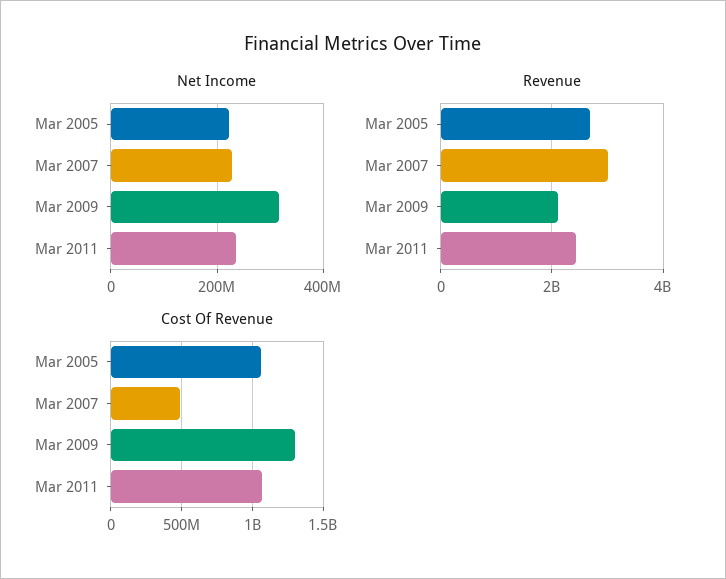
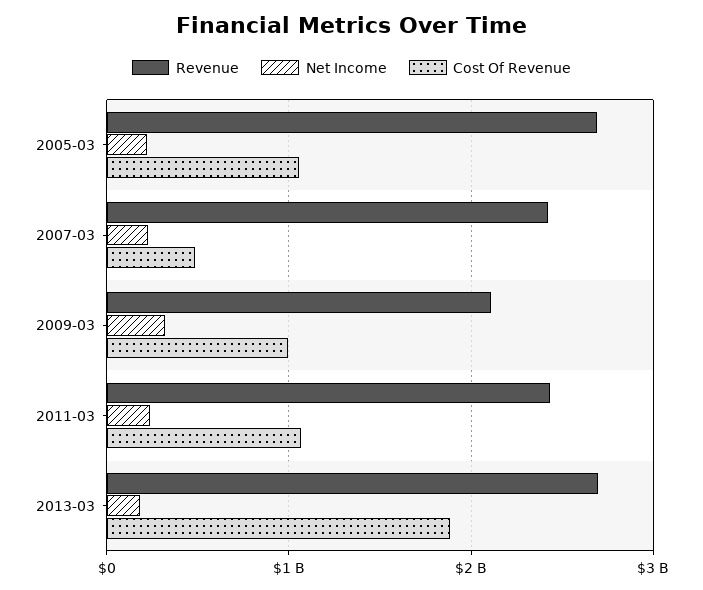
Revenue, Mar 2007: 3000000000 -> 2400000000
Cost Of Revenue, Mar 2009: 1300000000 -> 1000000000
Revenue, 2013-03: none -> 2700000000
Net Income, 2013-03: none -> 200000000
Cost Of Revenue, 2013-03: none -> 1900000000

